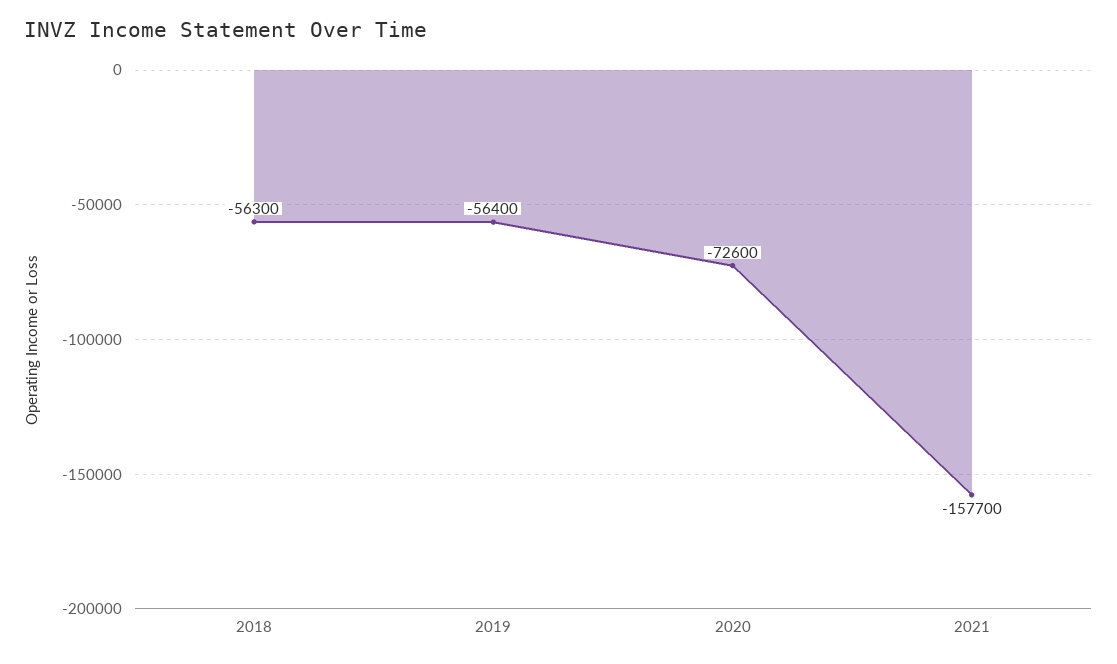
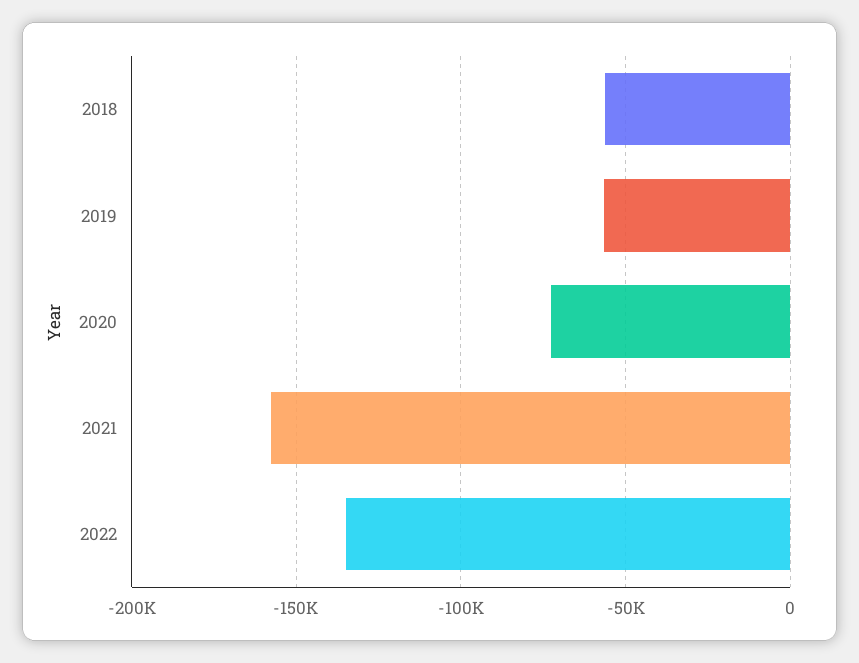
2022: none -> -135000

